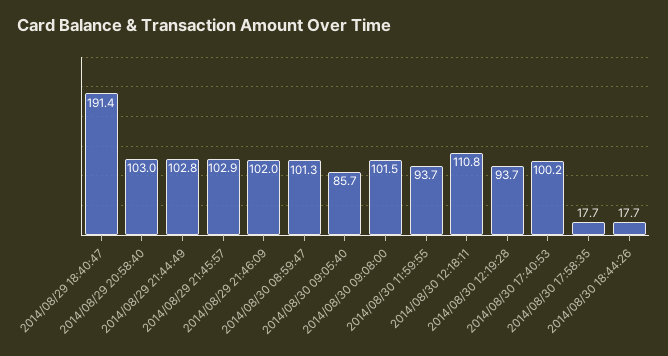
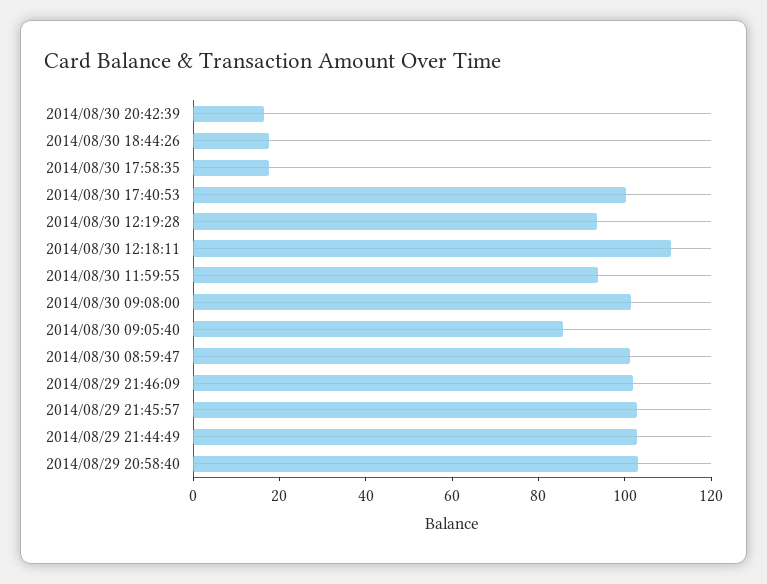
2014/08/29 18:40:47: 191.4 -> none
2014/08/30 20:42:39: none -> 15

